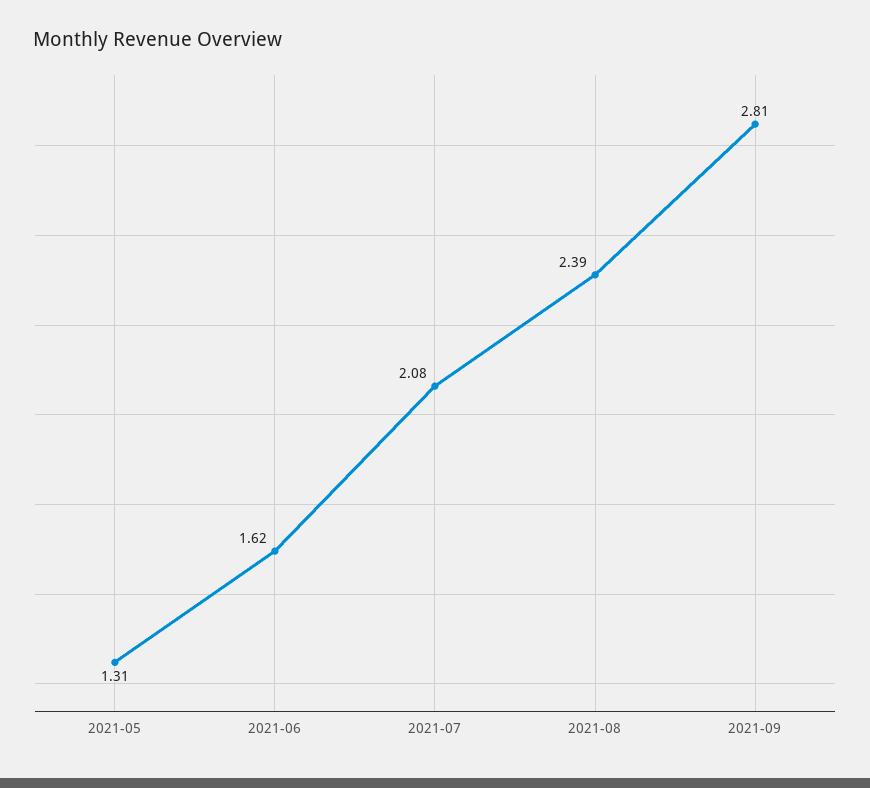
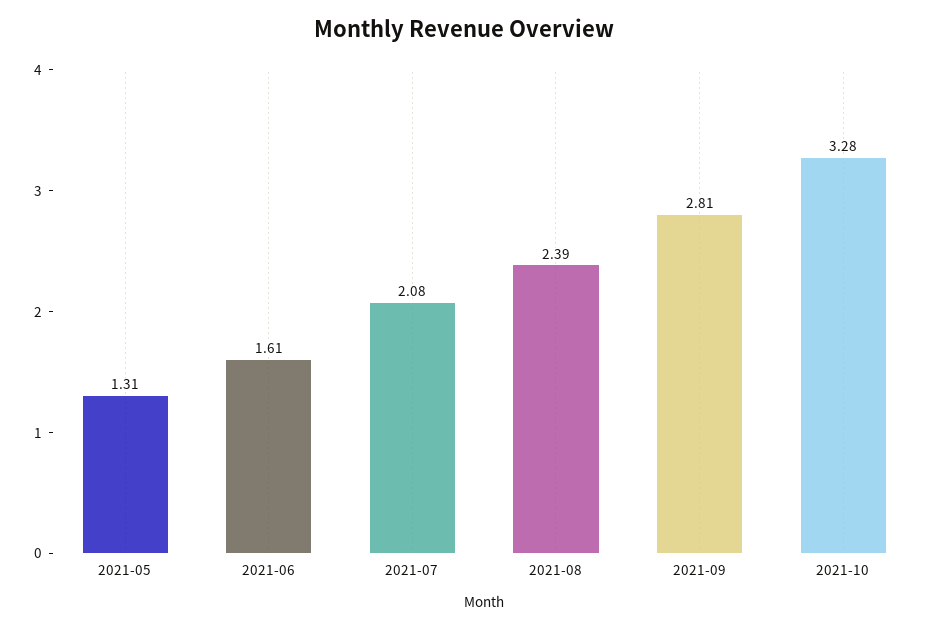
2021-06: 1.62 -> 1.61
2021-10: none -> 3.28

